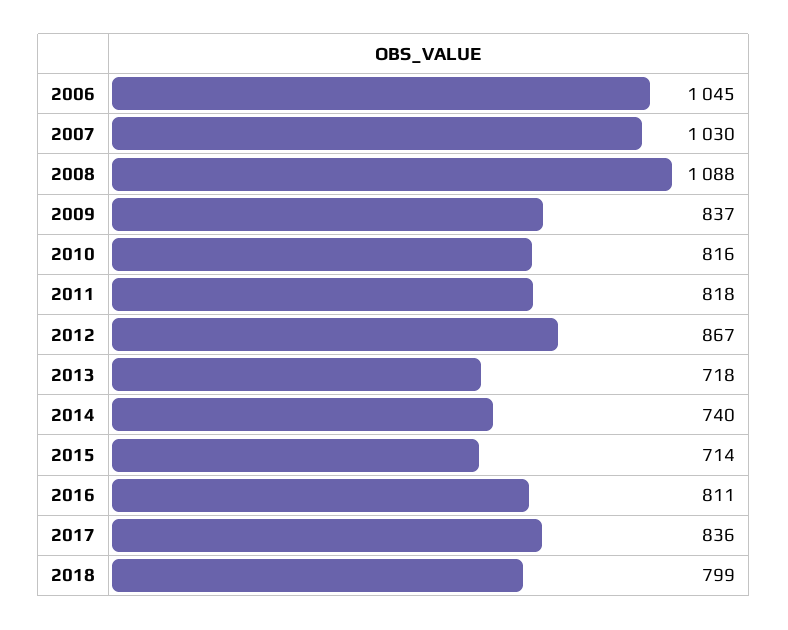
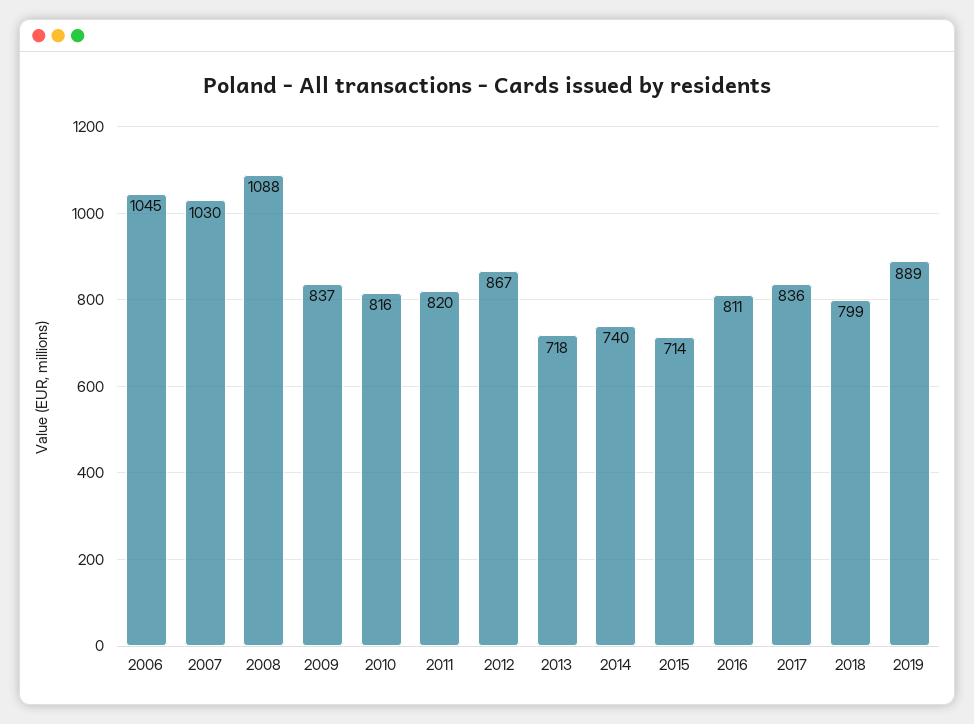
2011: 818 -> 820
2019: none -> 889

